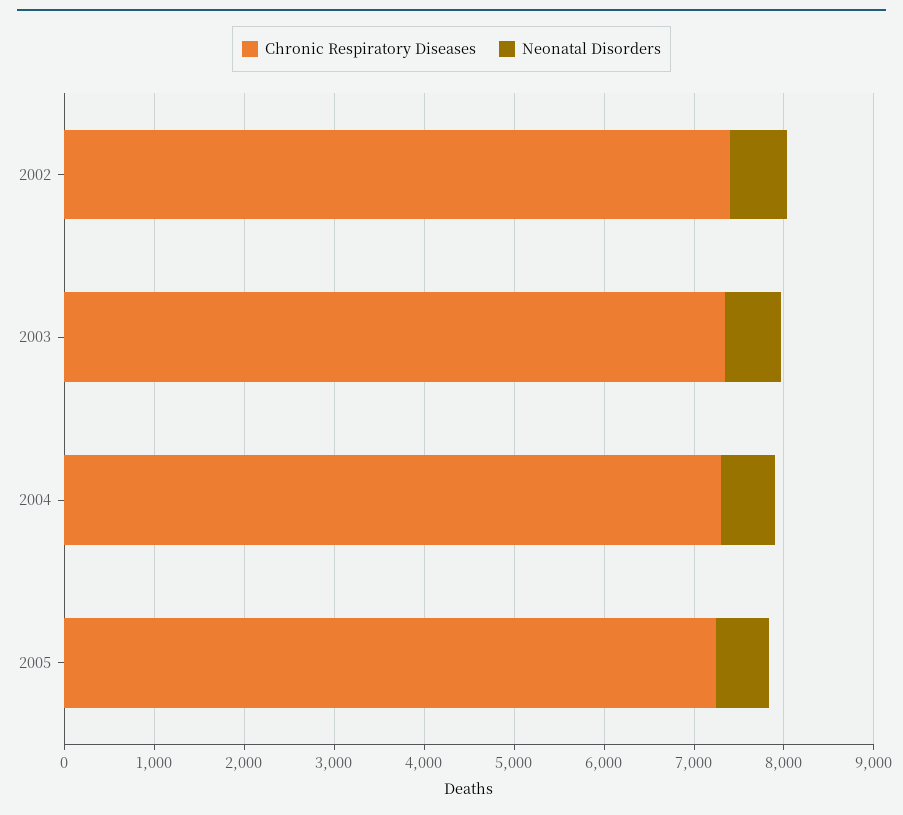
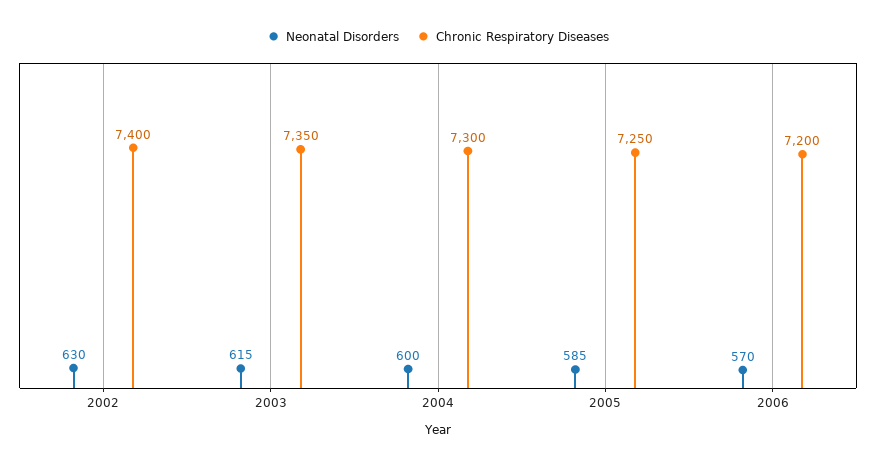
Neonatal Disorders, 2006: none -> 570
Chronic Respiratory Diseases, 2006: none -> 7200

